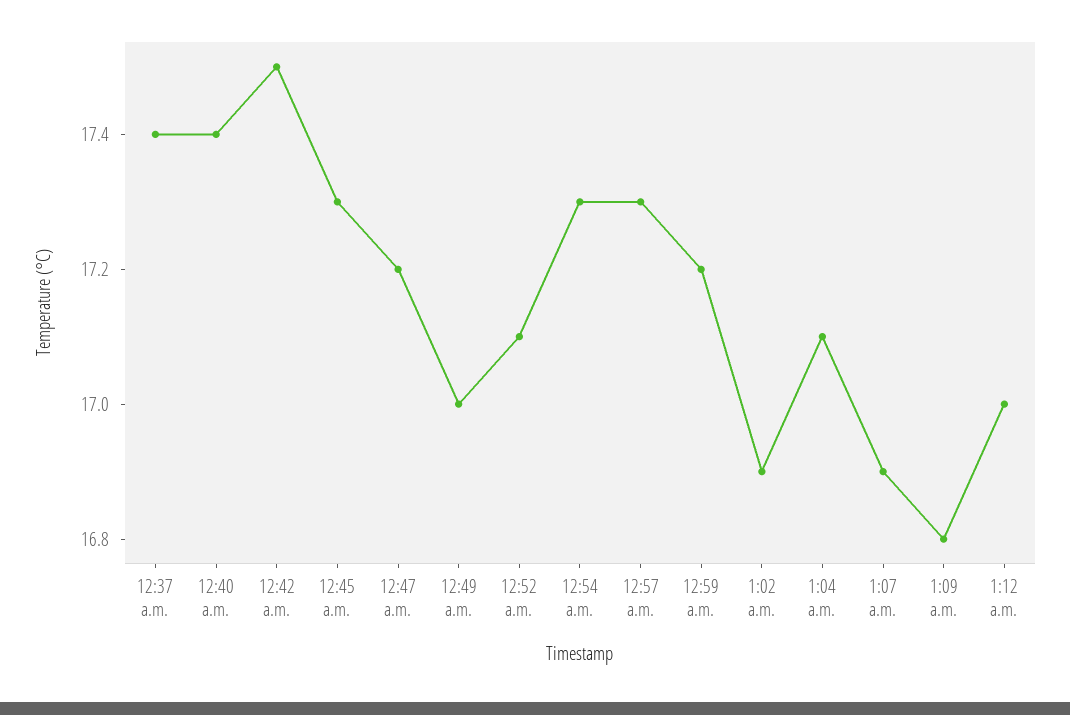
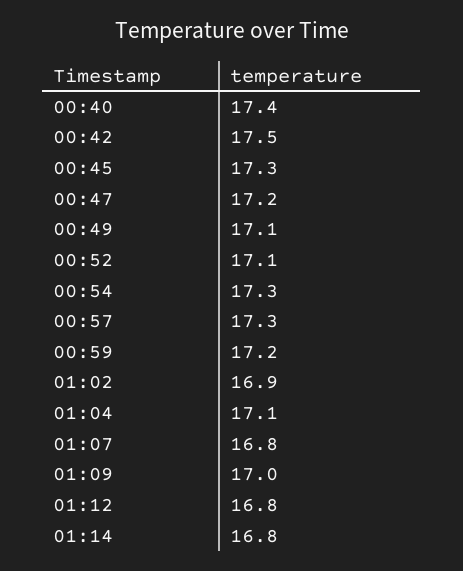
12:37 a.m.: 17.4 -> none
12:49 a.m.: 17 -> 17.1
1:07 a.m.: 16.9 -> 16.8
1:09 a.m.: 16.8 -> 17
1:12 a.m.: 17 -> 16.8
01:14: none -> 16.8

